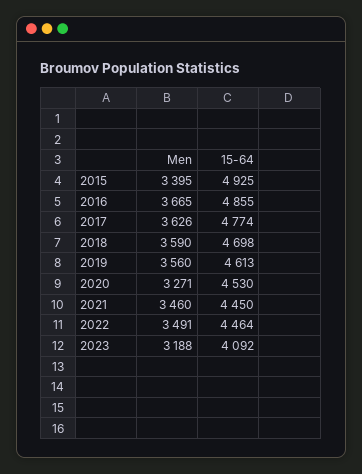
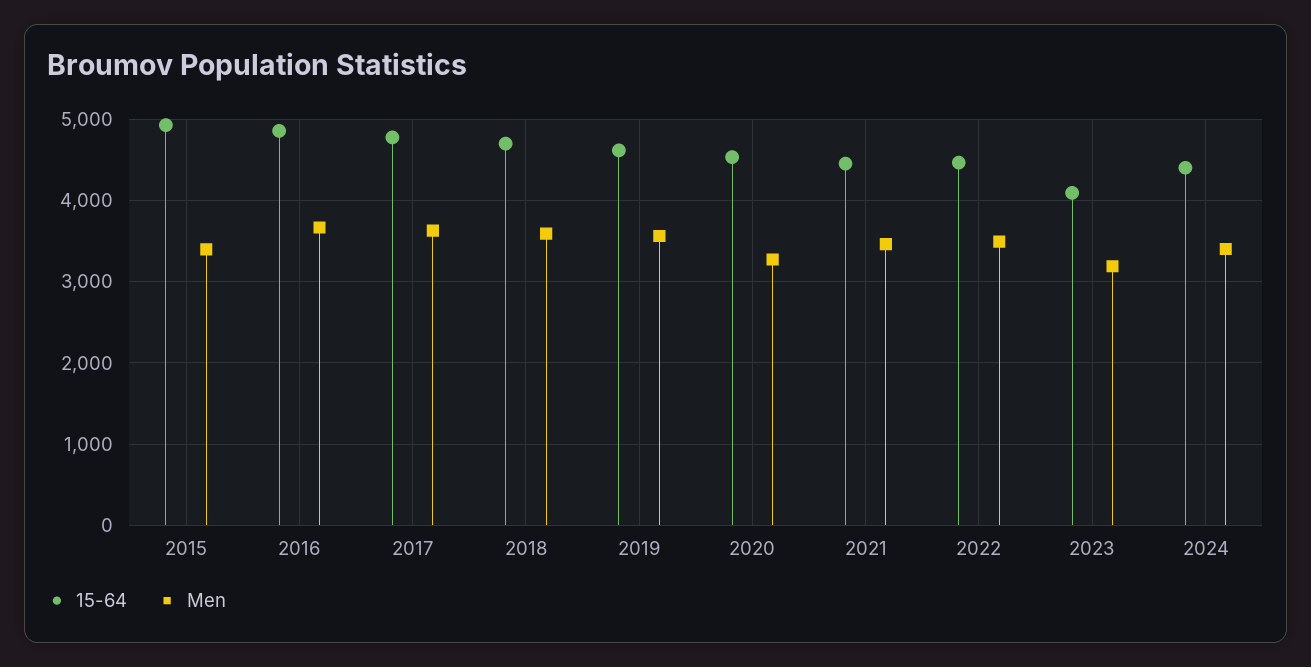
15-64, 2024: none -> 4400
Men, 2024: none -> 3400

